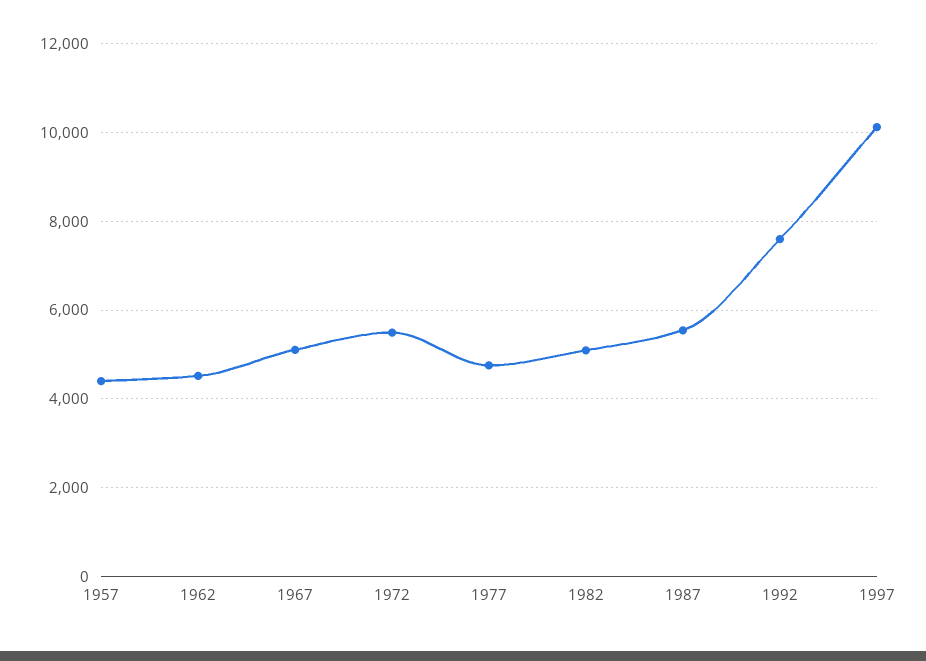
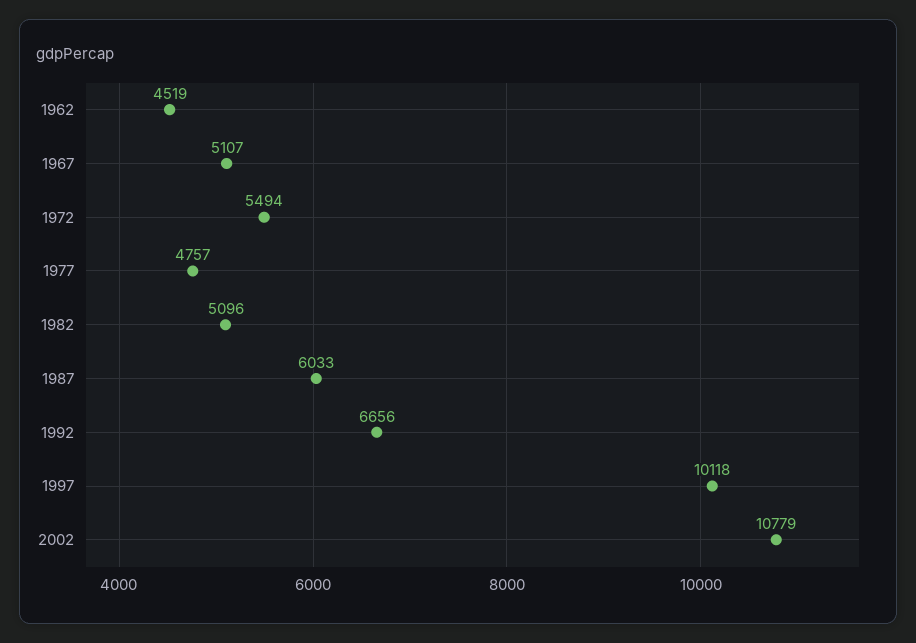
1957: 4400 -> none
1987: 5600 -> 6033
1992: 7600 -> 6656
2002: none -> 10779

